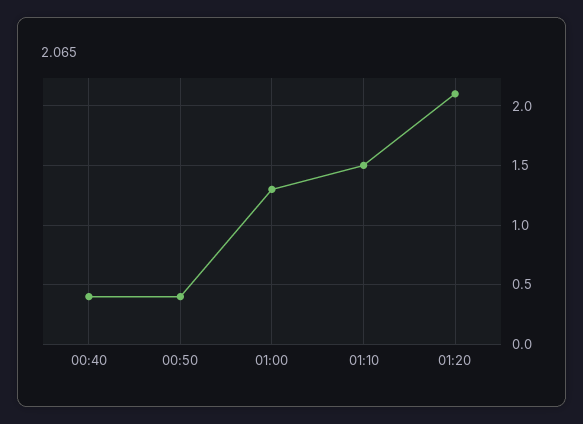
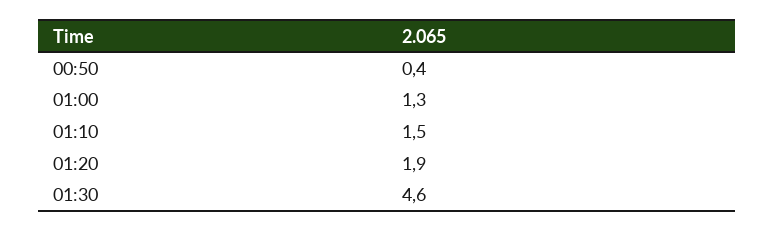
00:40: 0.4 -> none
01:20: 2.1 -> 1.9
01:30: none -> 4.6

